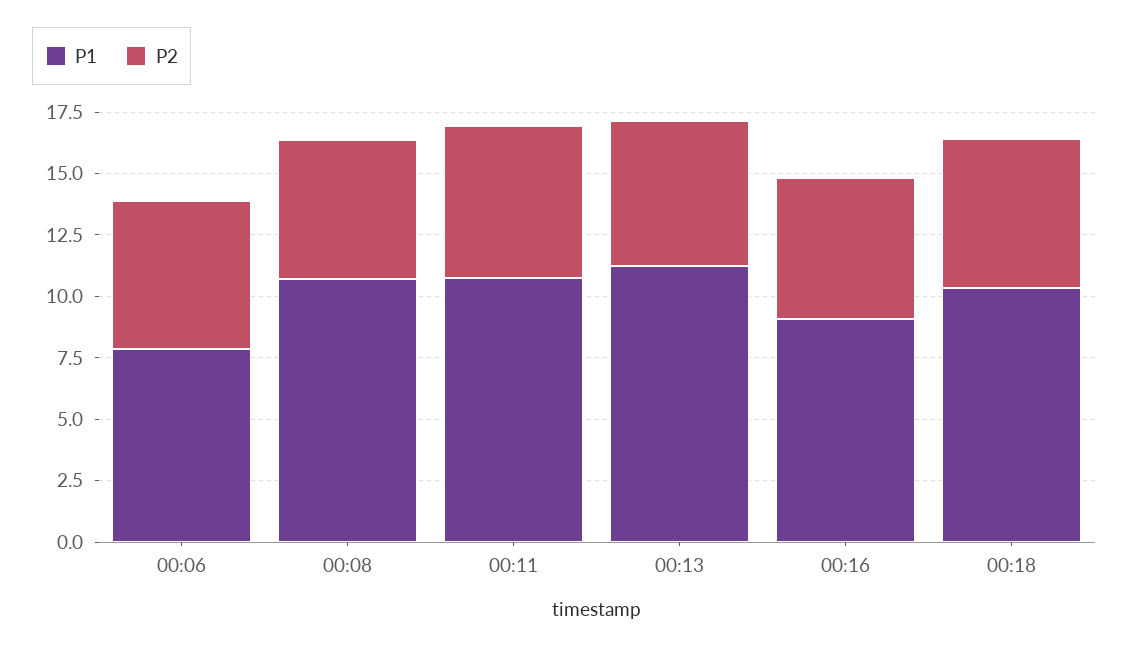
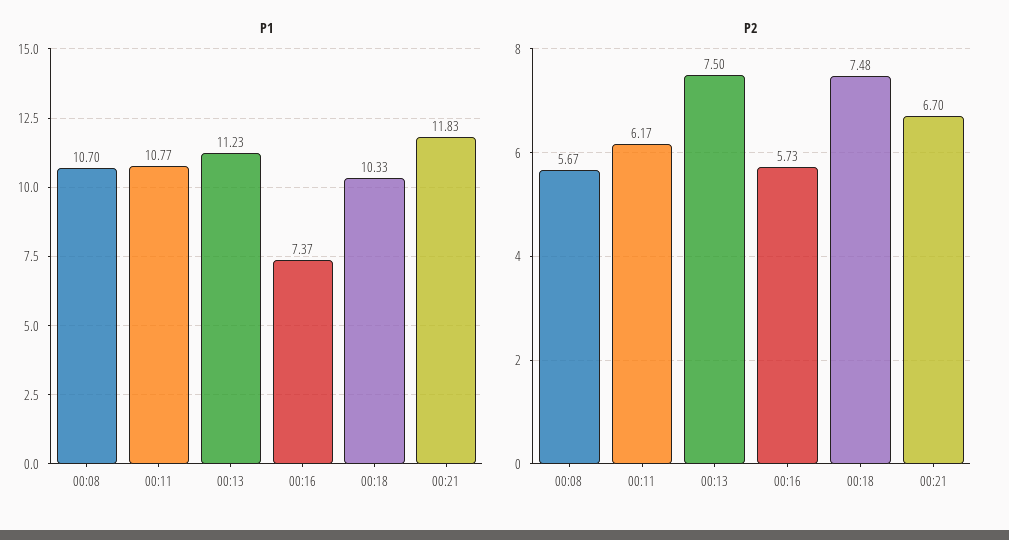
P1, 00:06: 8 -> none
P2, 00:06: 6 -> none
P2, 00:13: 6 -> 7.5
P1, 00:16: 9 -> 7.37
P2, 00:18: 6 -> 7.48
P1, 00:21: none -> 11.83
P2, 00:21: none -> 6.7

